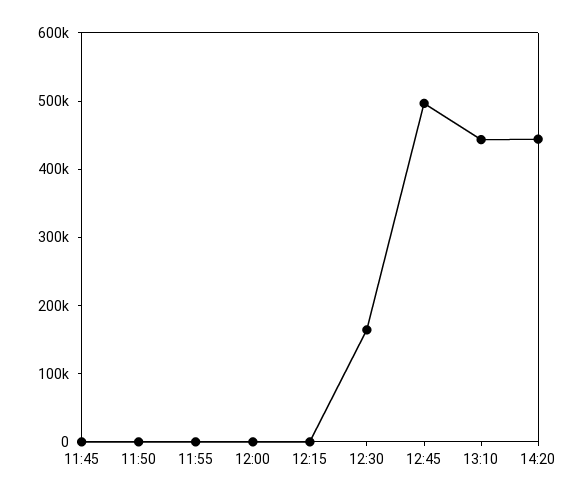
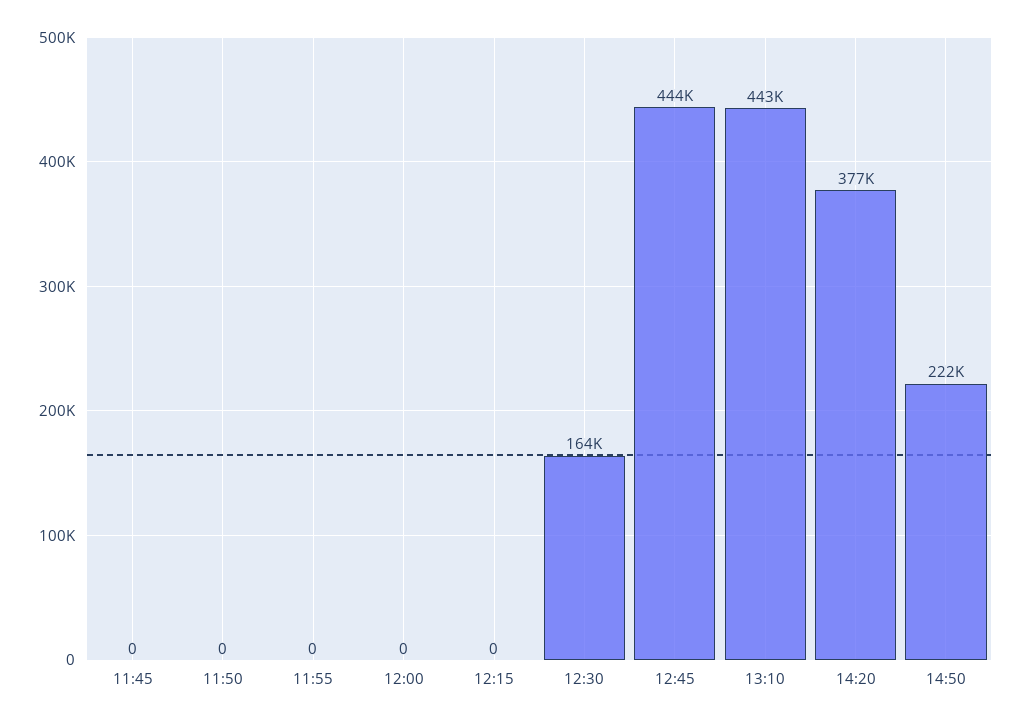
12:45: 500000 -> 444000
14:20: 440000 -> 377000
14:50: none -> 222000

